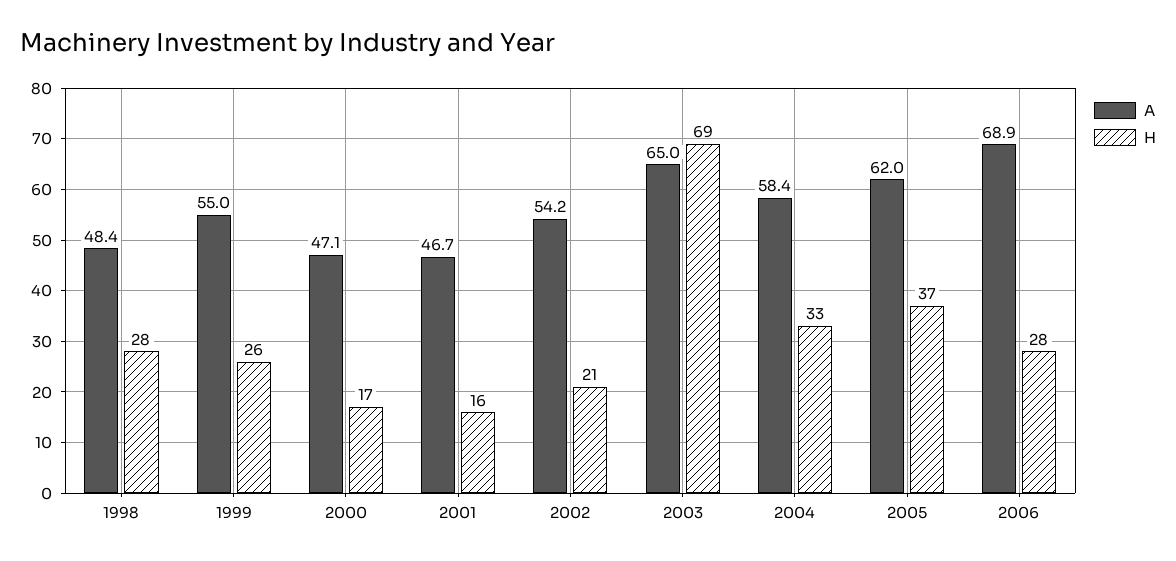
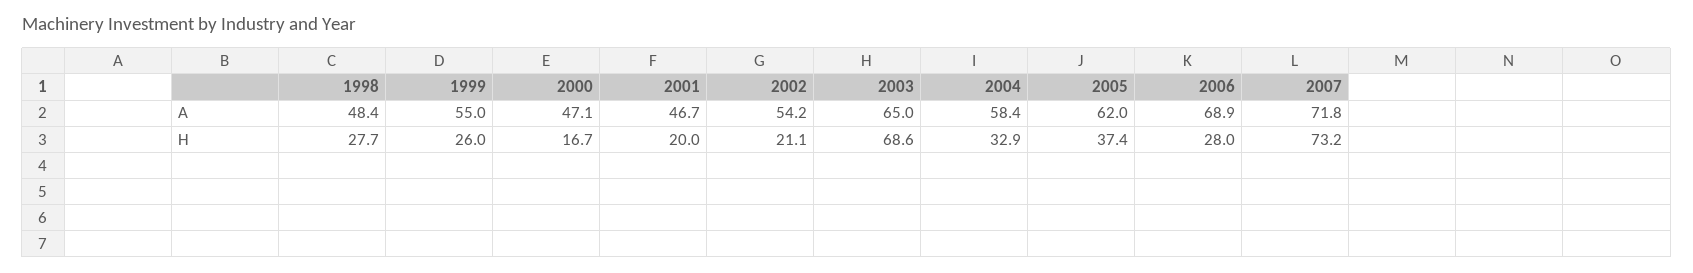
H, 2001: 16 -> 20
A, 2007: none -> 71.8
H, 2007: none -> 73.2

